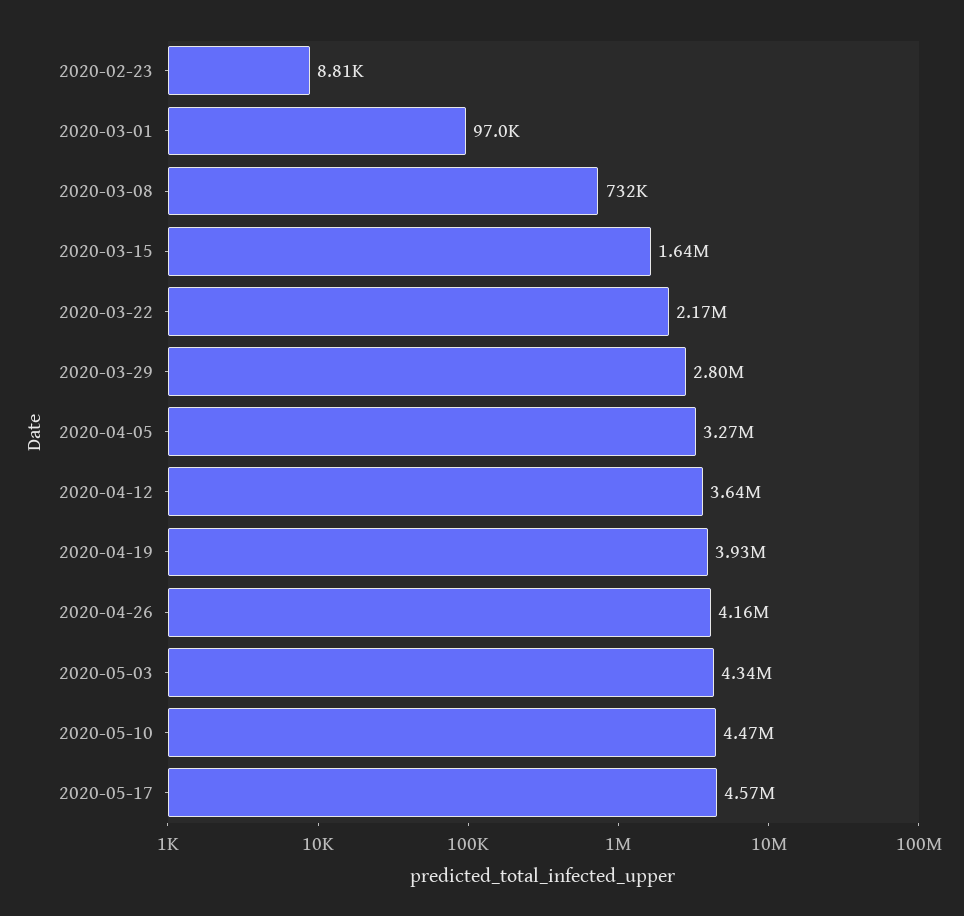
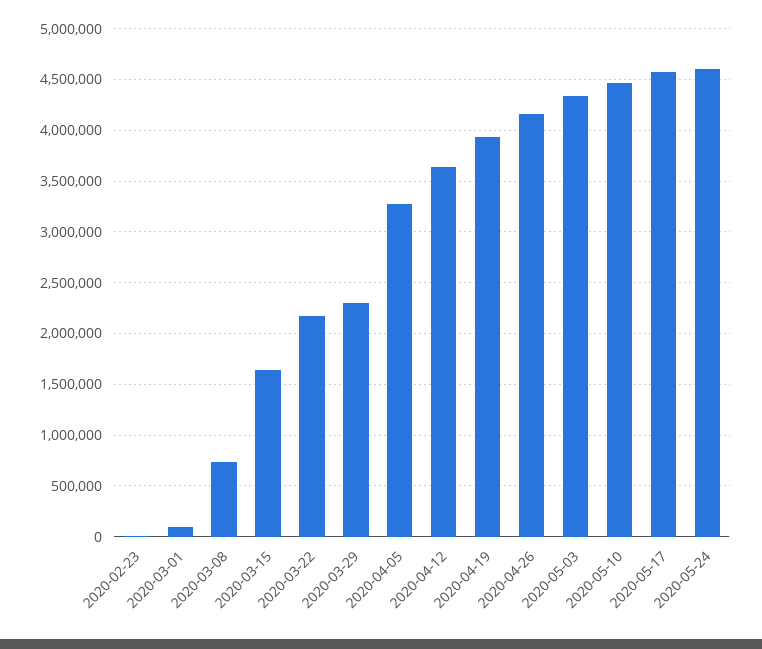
2020-03-29: 2800000 -> 2300000
2020-05-24: none -> 4600000

